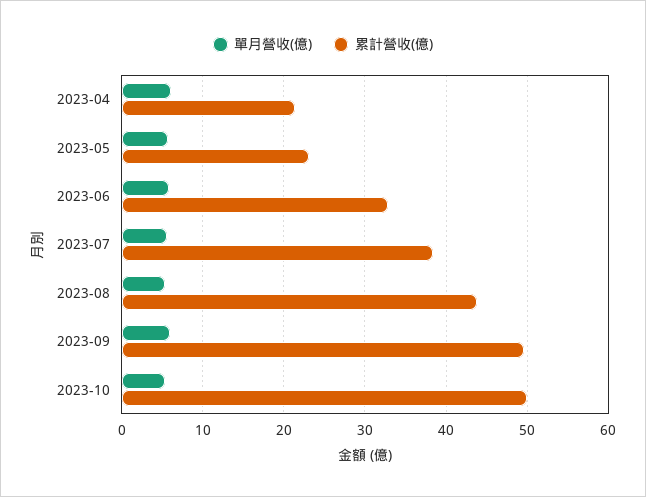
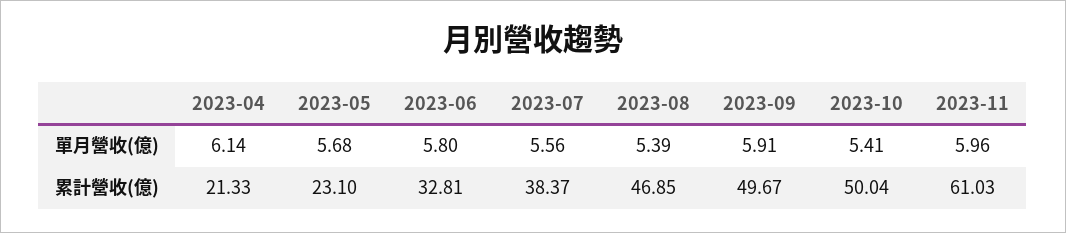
累計營收(億), 2023-08: 44 -> 46.85
單月營收(億), 2023-11: none -> 5.96
累計營收(億), 2023-11: none -> 61.03

